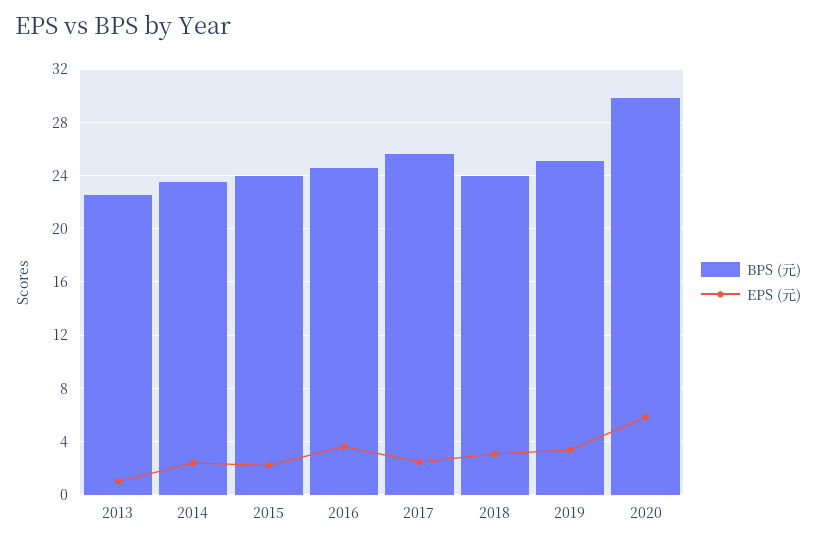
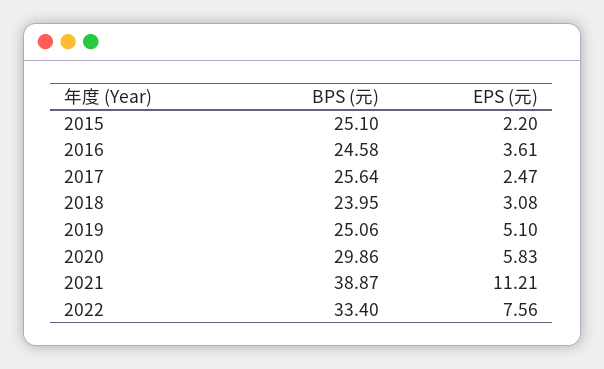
BPS (元), 2013: 22.5 -> none
EPS (元), 2013: 1 -> none
BPS (元), 2014: 23.5 -> none
EPS (元), 2014: 2.5 -> none
BPS (元), 2015: 24 -> 25.1
EPS (元), 2019: 3.5 -> 5.1
BPS (元), 2021: none -> 38.87
EPS (元), 2021: none -> 11.21
BPS (元), 2022: none -> 33.4
EPS (元), 2022: none -> 7.56

